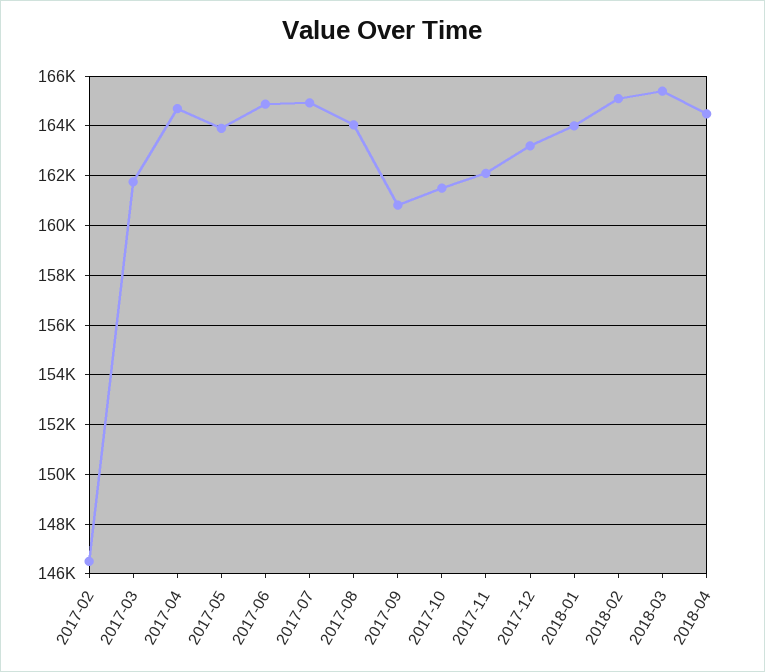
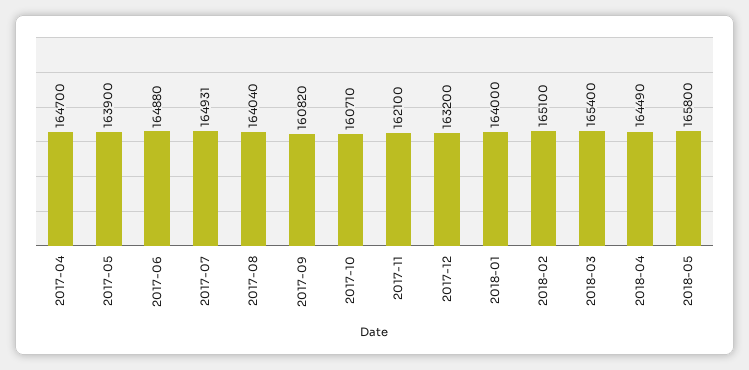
2017-02: 146500 -> none
2017-03: 161750 -> none
2017-10: 161500 -> 160710
2018-05: none -> 165800

